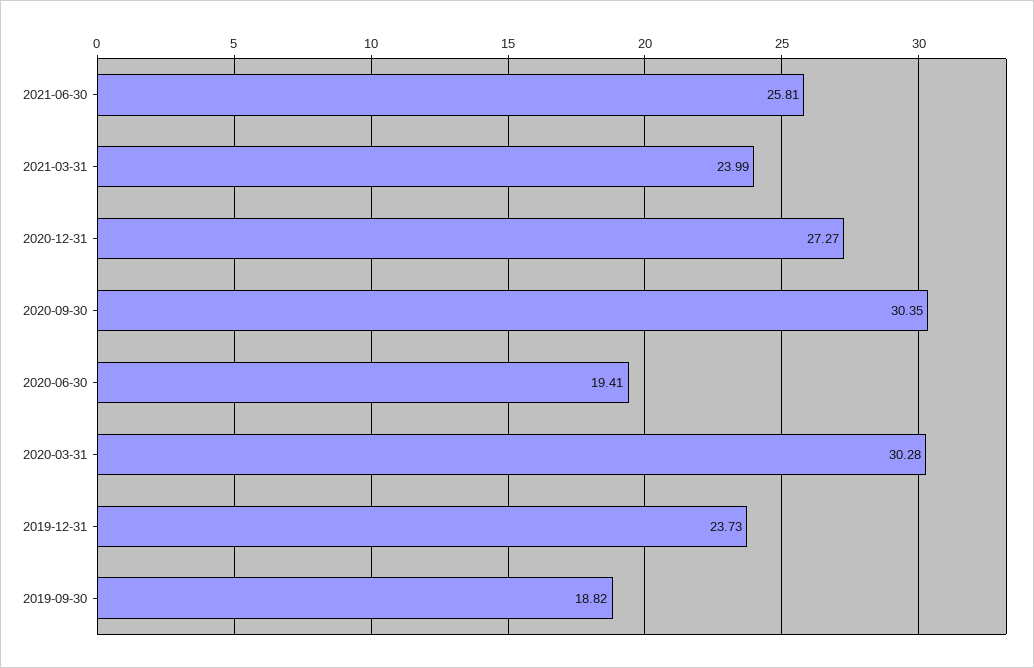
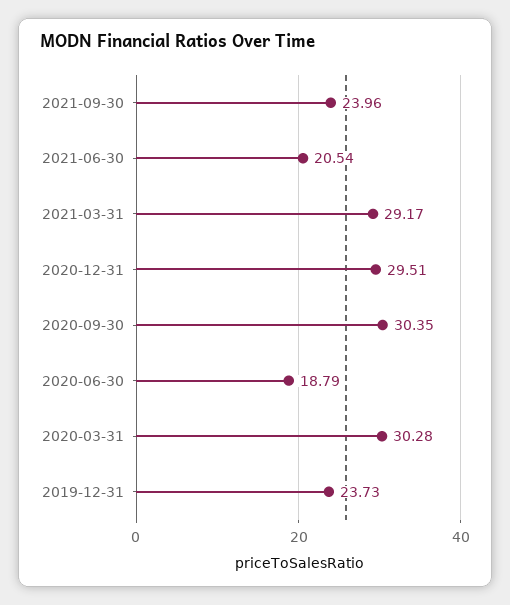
2021-06-30: 25.81 -> 20.54
2021-03-31: 23.99 -> 29.17
2020-12-31: 27.27 -> 29.51
2020-06-30: 19.41 -> 18.79
2019-09-30: 18.82 -> none
2021-09-30: none -> 23.96

